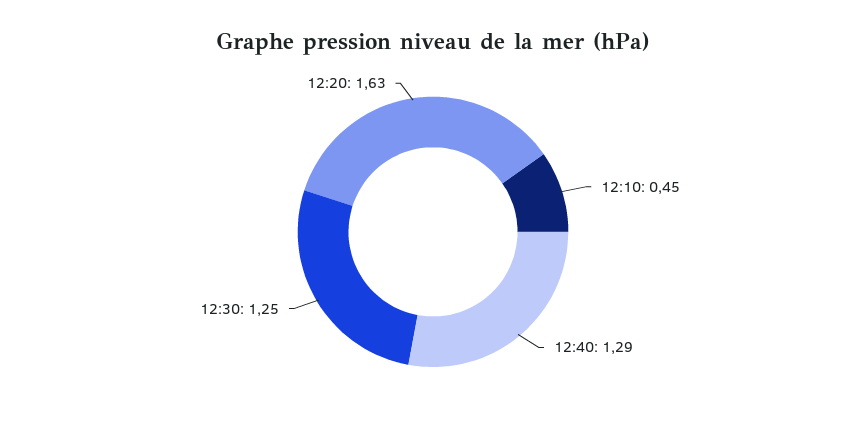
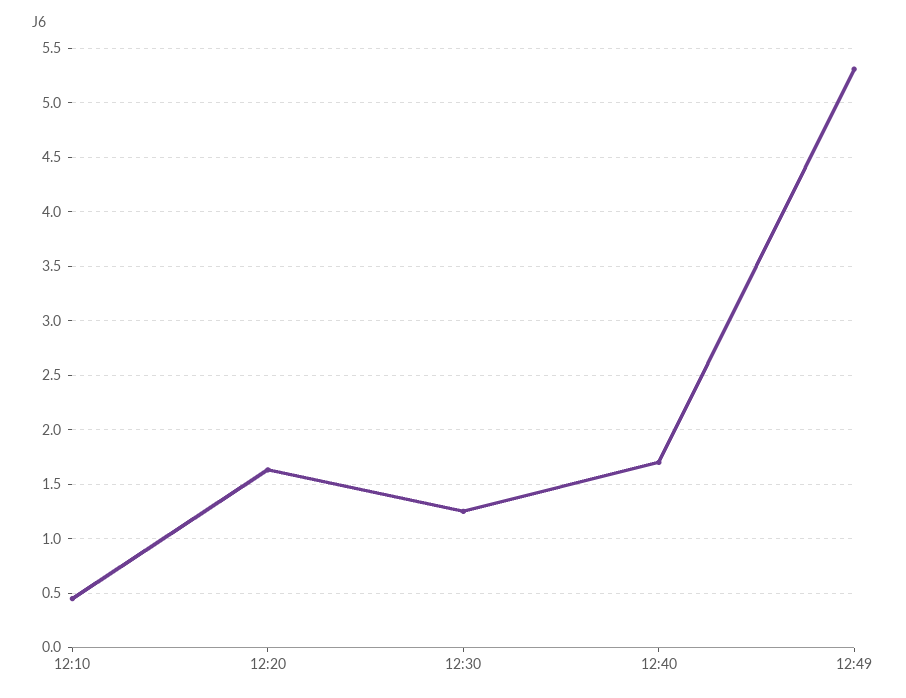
12:40: 1.29 -> 1.7
12:49: none -> 5.3

